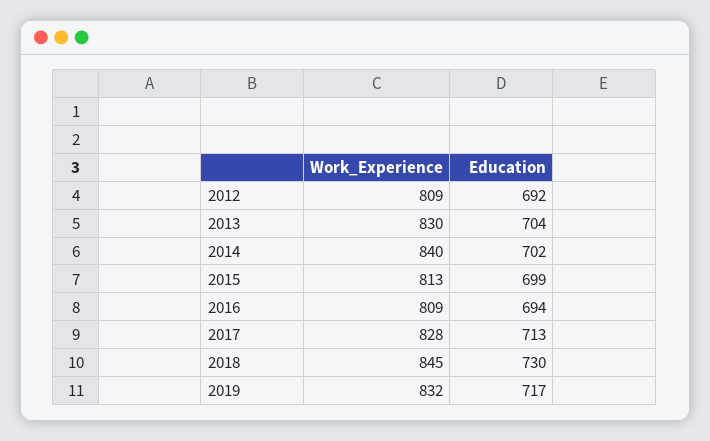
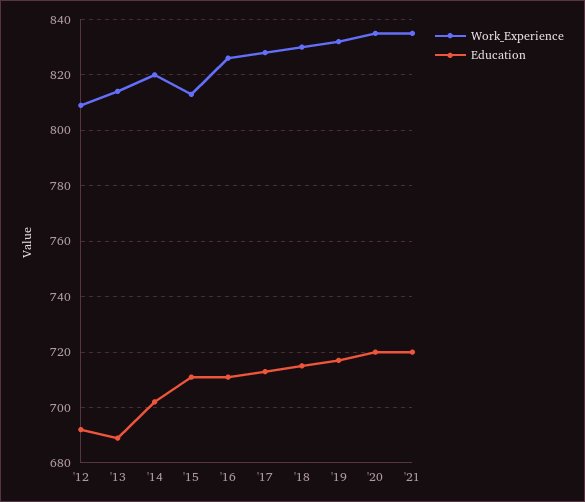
Work_Experience, 2013: 830 -> 815
Education, 2013: 704 -> 690
Work_Experience, 2014: 840 -> 820
Education, 2015: 699 -> 710
Work_Experience, 2016: 809 -> 825
Education, 2016: 694 -> 710
Work_Experience, 2018: 845 -> 830
Education, 2018: 730 -> 715
Work_Experience, '20: none -> 835
Education, '20: none -> 720
Work_Experience, '21: none -> 835
Education, '21: none -> 720

